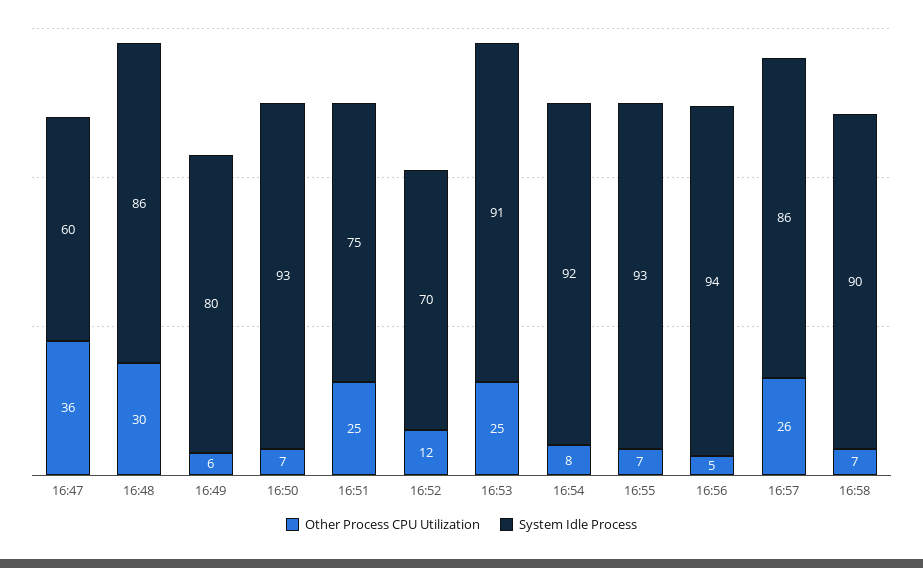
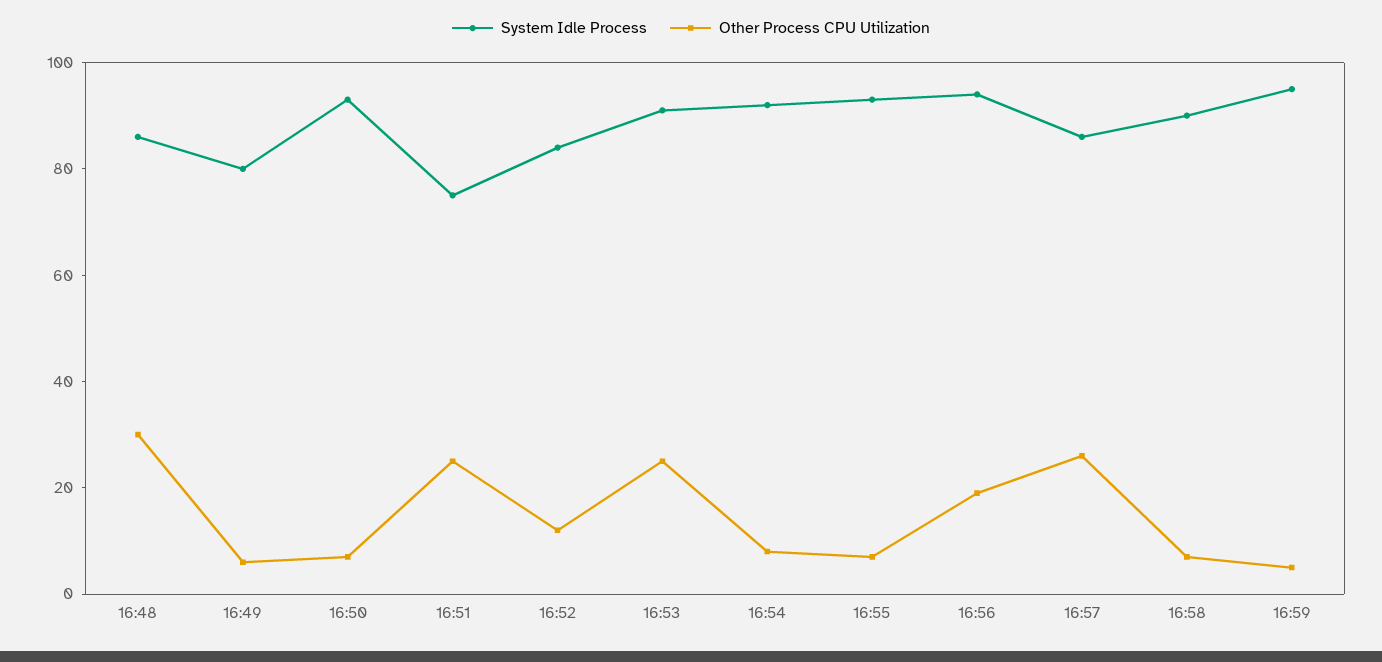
Other Process CPU Utilization, 16:47: 36 -> none
System Idle Process, 16:47: 60 -> none
System Idle Process, 16:52: 70 -> 85
Other Process CPU Utilization, 16:56: 5 -> 20
System Idle Process, 16:59: none -> 95
Other Process CPU Utilization, 16:59: none -> 5

